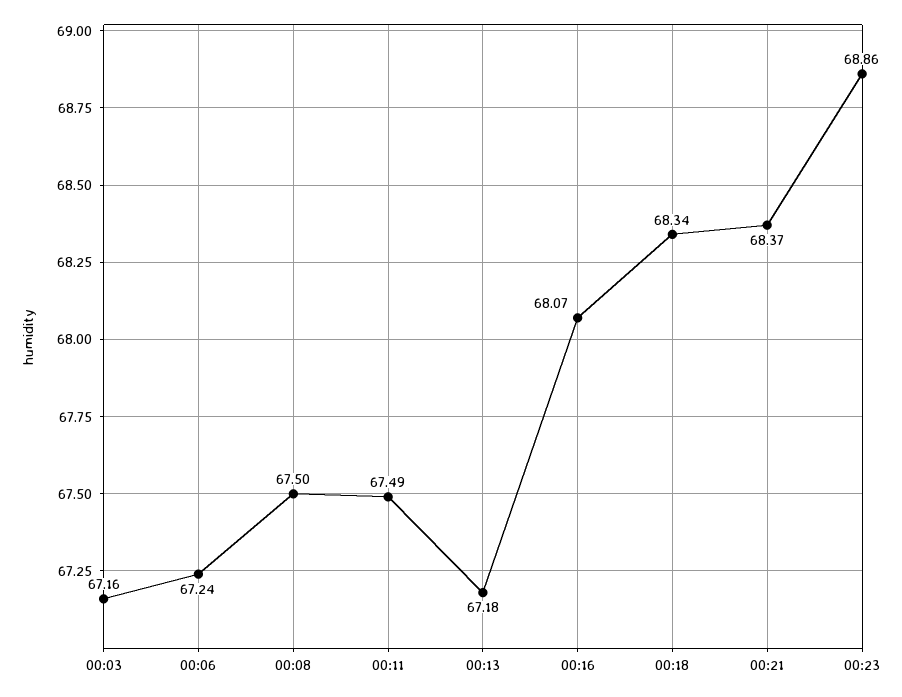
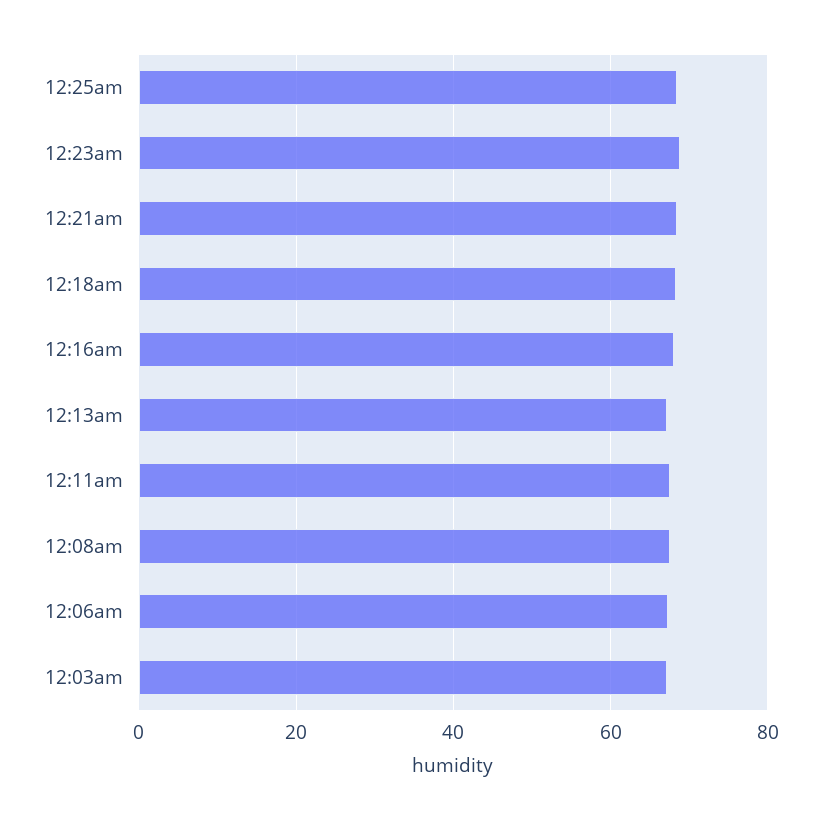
12:25am: none -> 68

